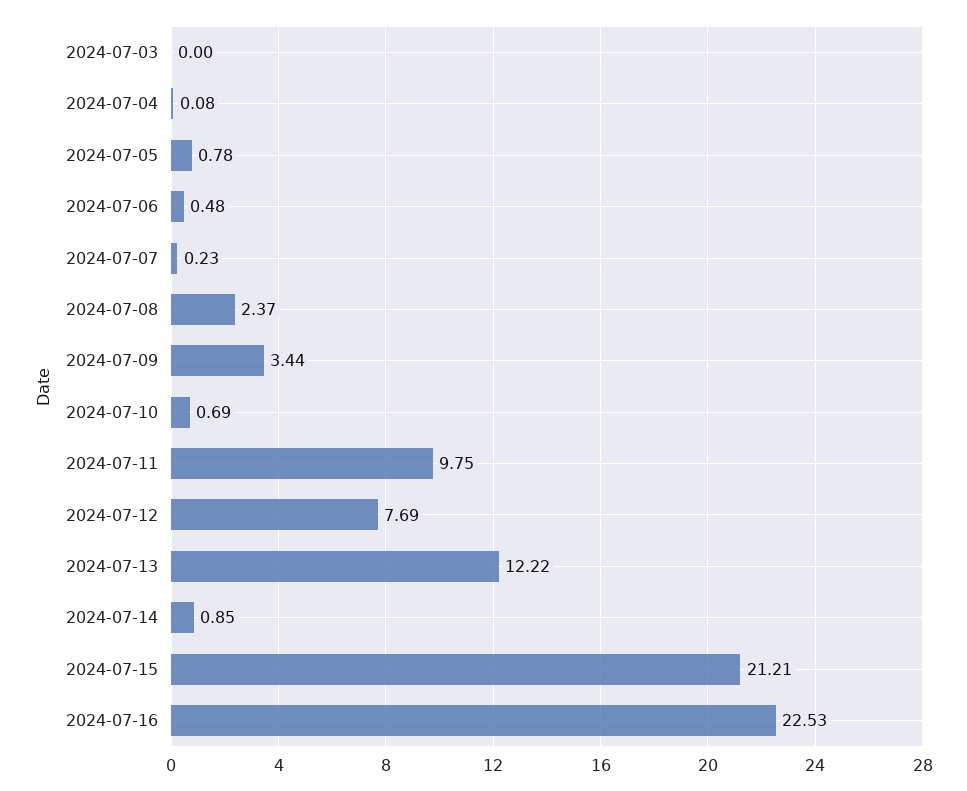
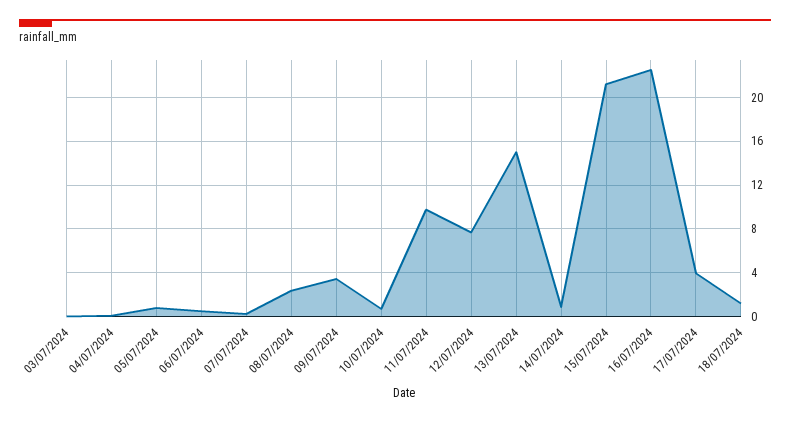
2024-07-13: 12.22 -> 15
17/07/2024: none -> 4
18/07/2024: none -> 1

